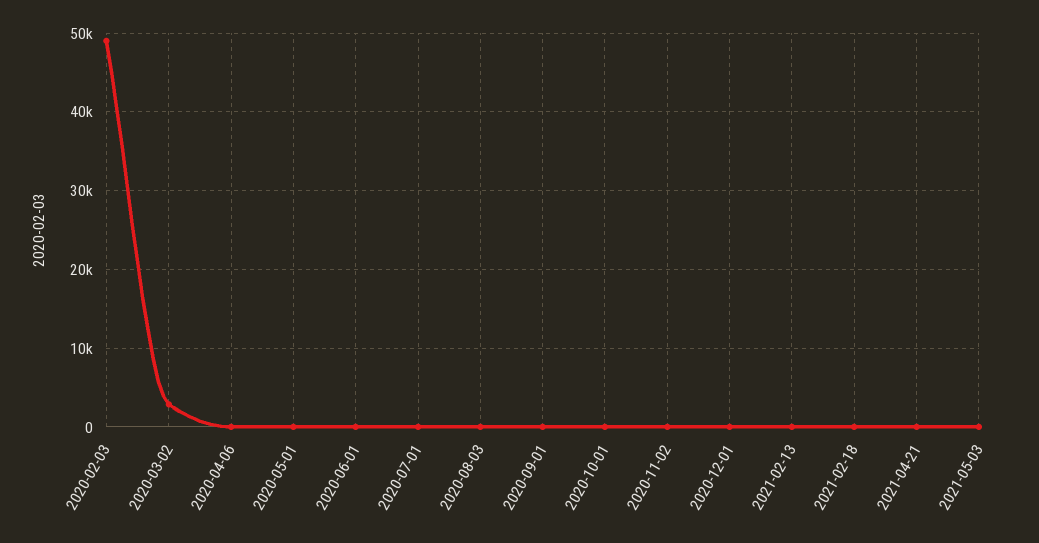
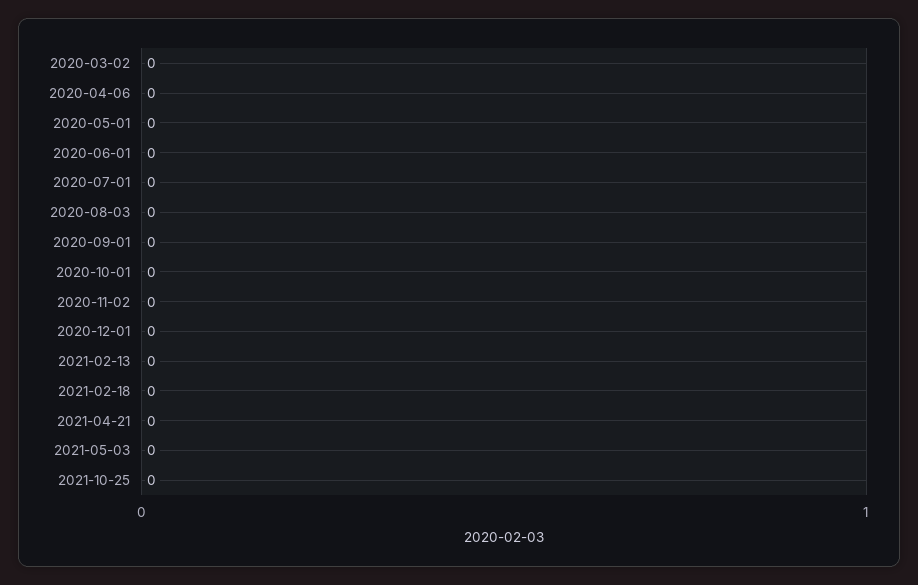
2020-02-03: 49000 -> none
2020-03-02: 3000 -> 0
2021-10-25: none -> 0

